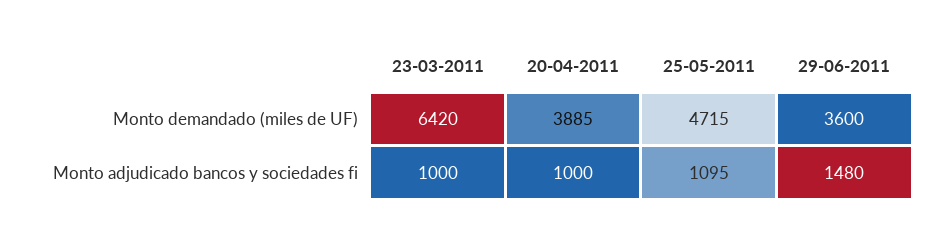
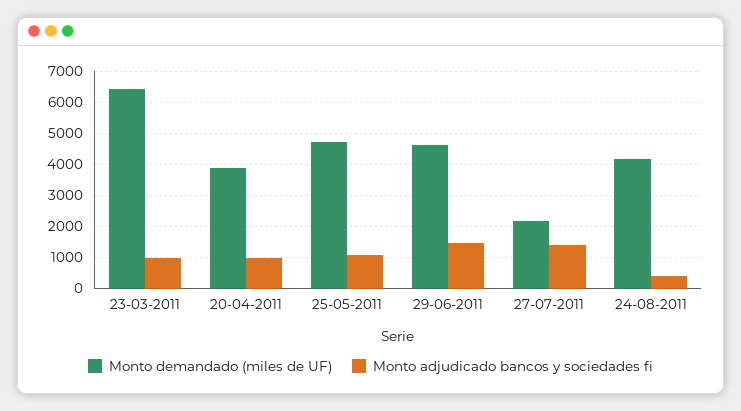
Monto demandado (miles de UF), 29-06-2011: 3600 -> 4600
Monto demandado (miles de UF), 27-07-2011: none -> 2200
Monto adjudicado bancos y sociedades fi, 27-07-2011: none -> 1400
Monto demandado (miles de UF), 24-08-2011: none -> 4200
Monto adjudicado bancos y sociedades fi, 24-08-2011: none -> 400

